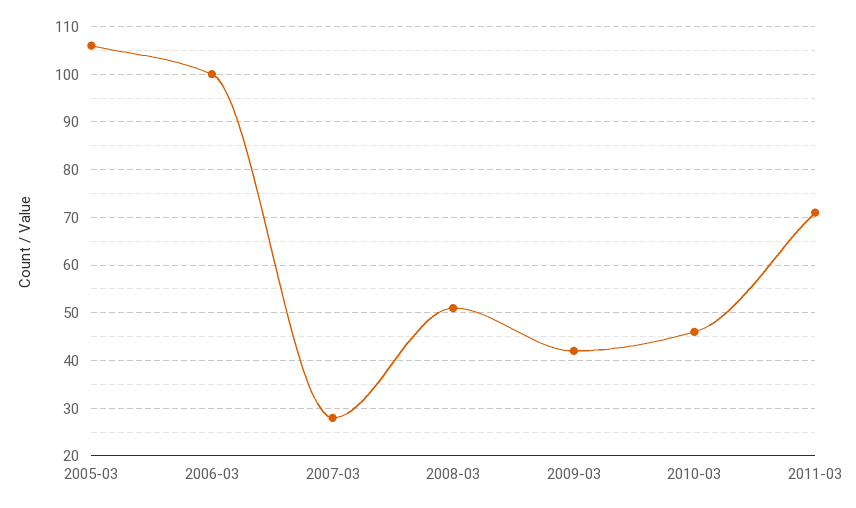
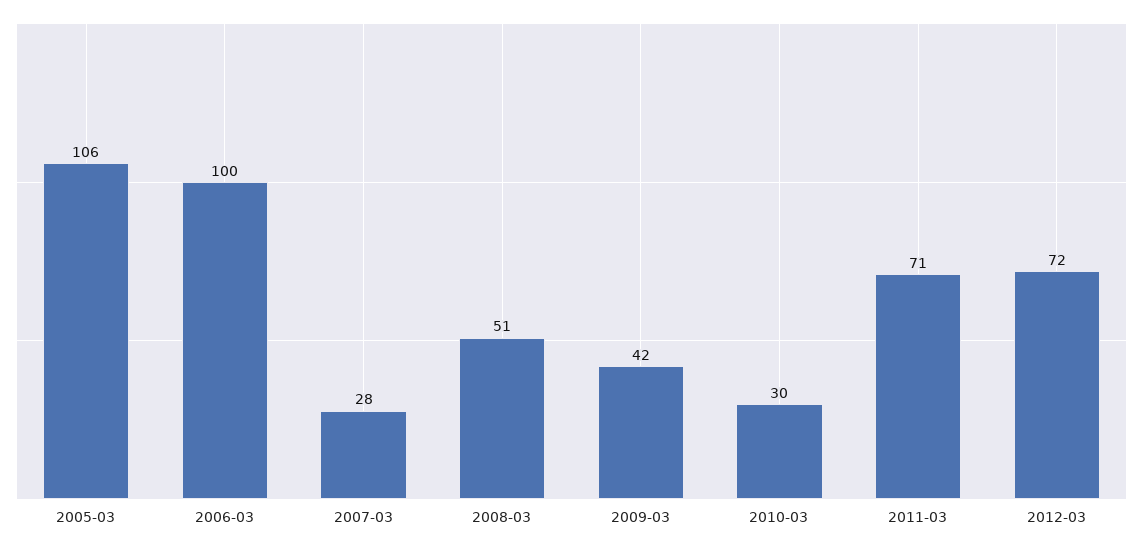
2010-03: 45 -> 30
2012-03: none -> 72

